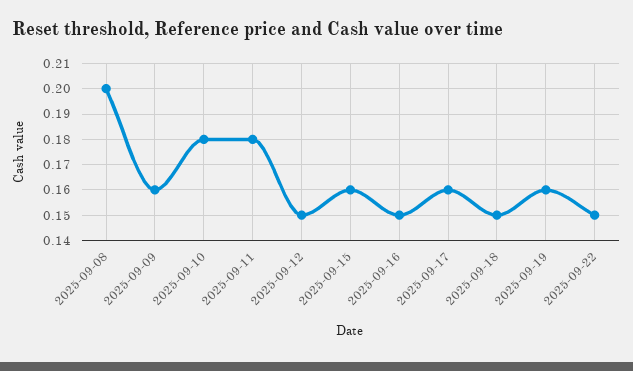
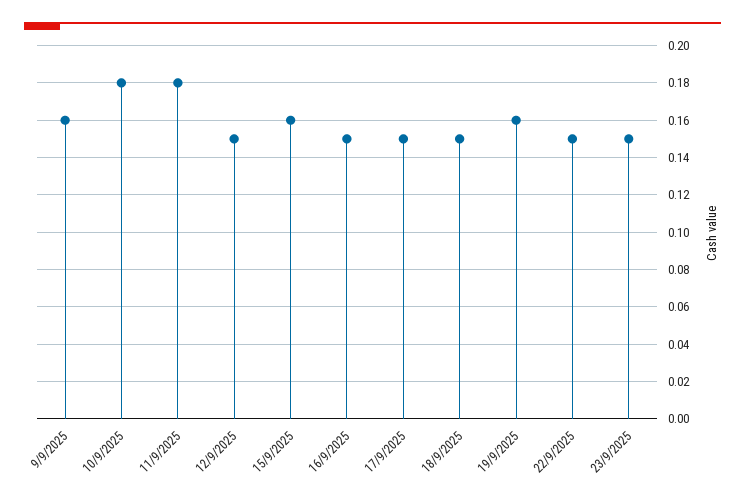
2025-09-08: 0.2 -> none
2025-09-17: 0.16 -> 0.15
23/9/2025: none -> 0.15

